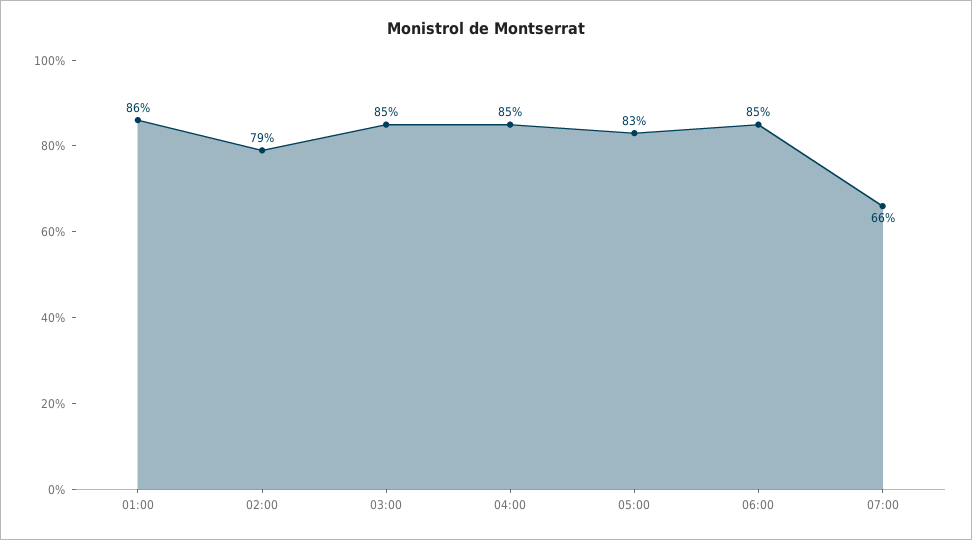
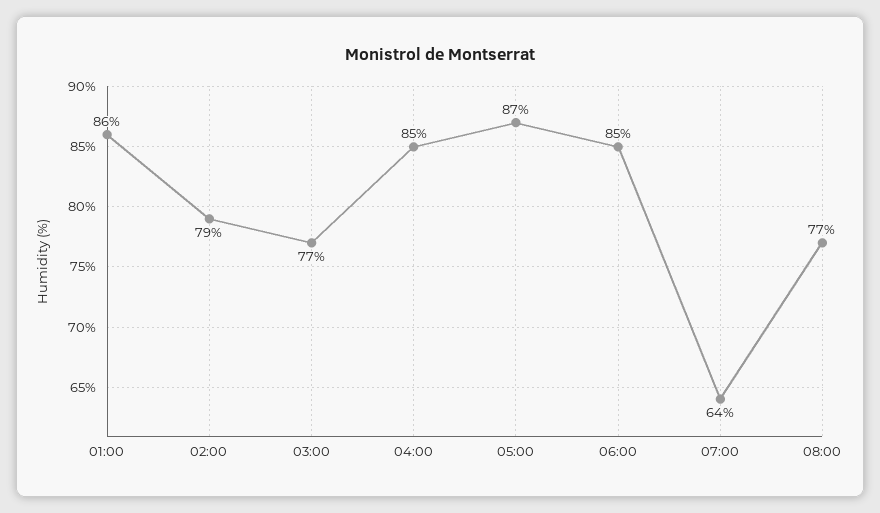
03:00: 85 -> 77
05:00: 83 -> 87
07:00: 66 -> 64
08:00: none -> 77

